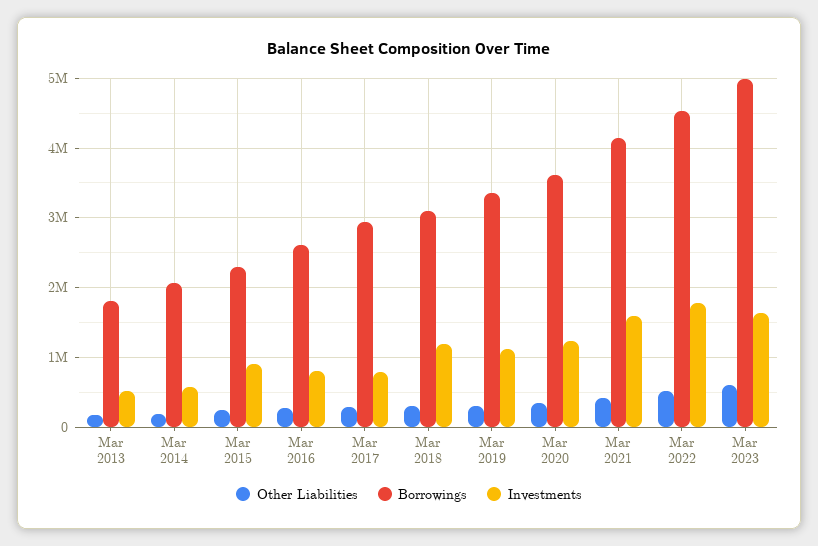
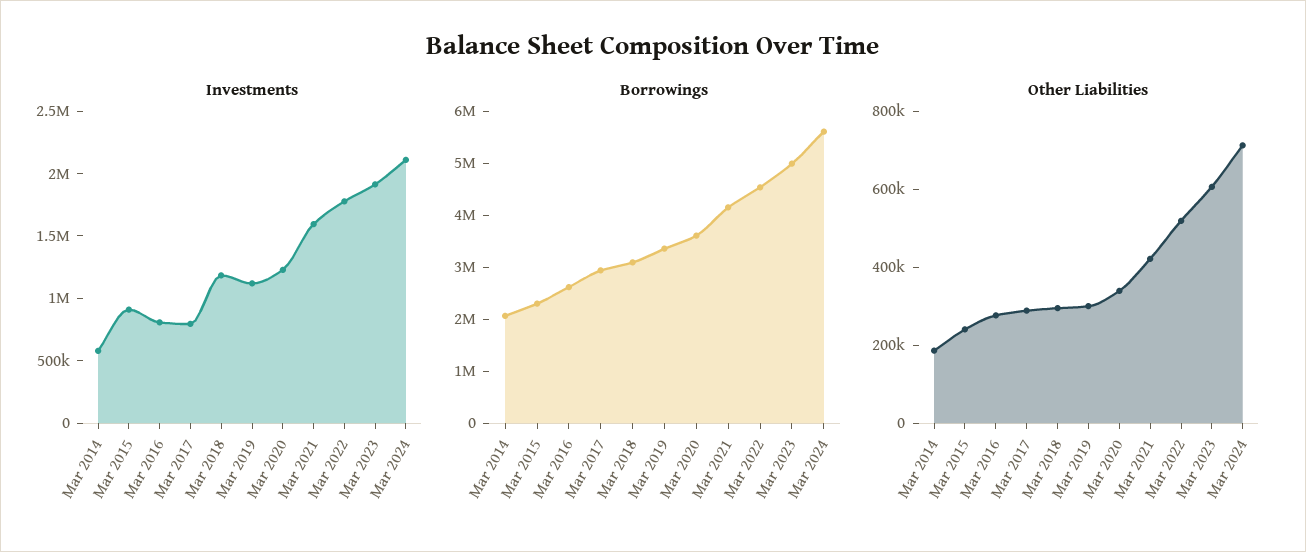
Other Liabilities, Mar 2013: 200000 -> none
Borrowings, Mar 2013: 1800000 -> none
Investments, Mar 2013: 500000 -> none
Investments, Mar 2023: 1600000 -> 1900000
Investments, Mar 2024: none -> 2100000
Borrowings, Mar 2024: none -> 5600000
Other Liabilities, Mar 2024: none -> 700000

